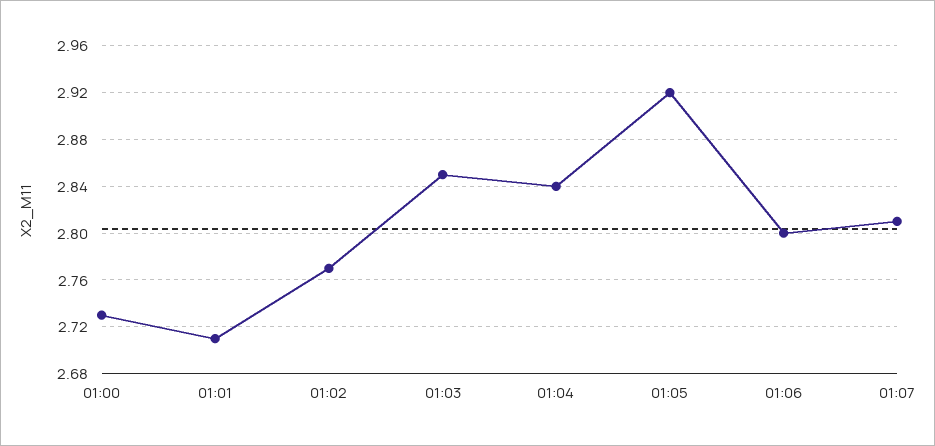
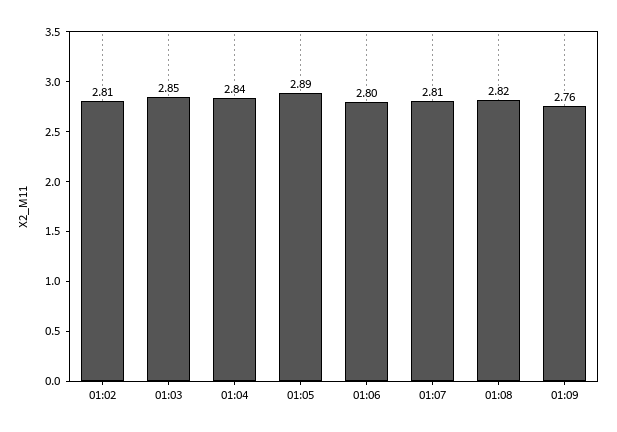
01:00: 2.73 -> none
01:01: 2.71 -> none
01:02: 2.77 -> 2.81
01:05: 2.92 -> 2.89
01:08: none -> 2.82
01:09: none -> 2.76

